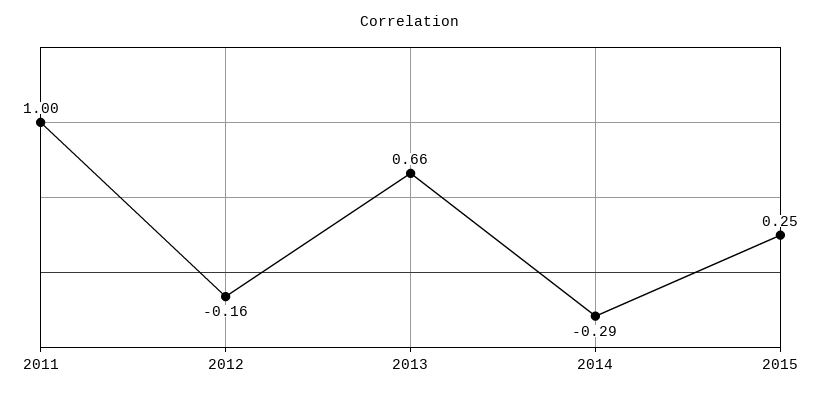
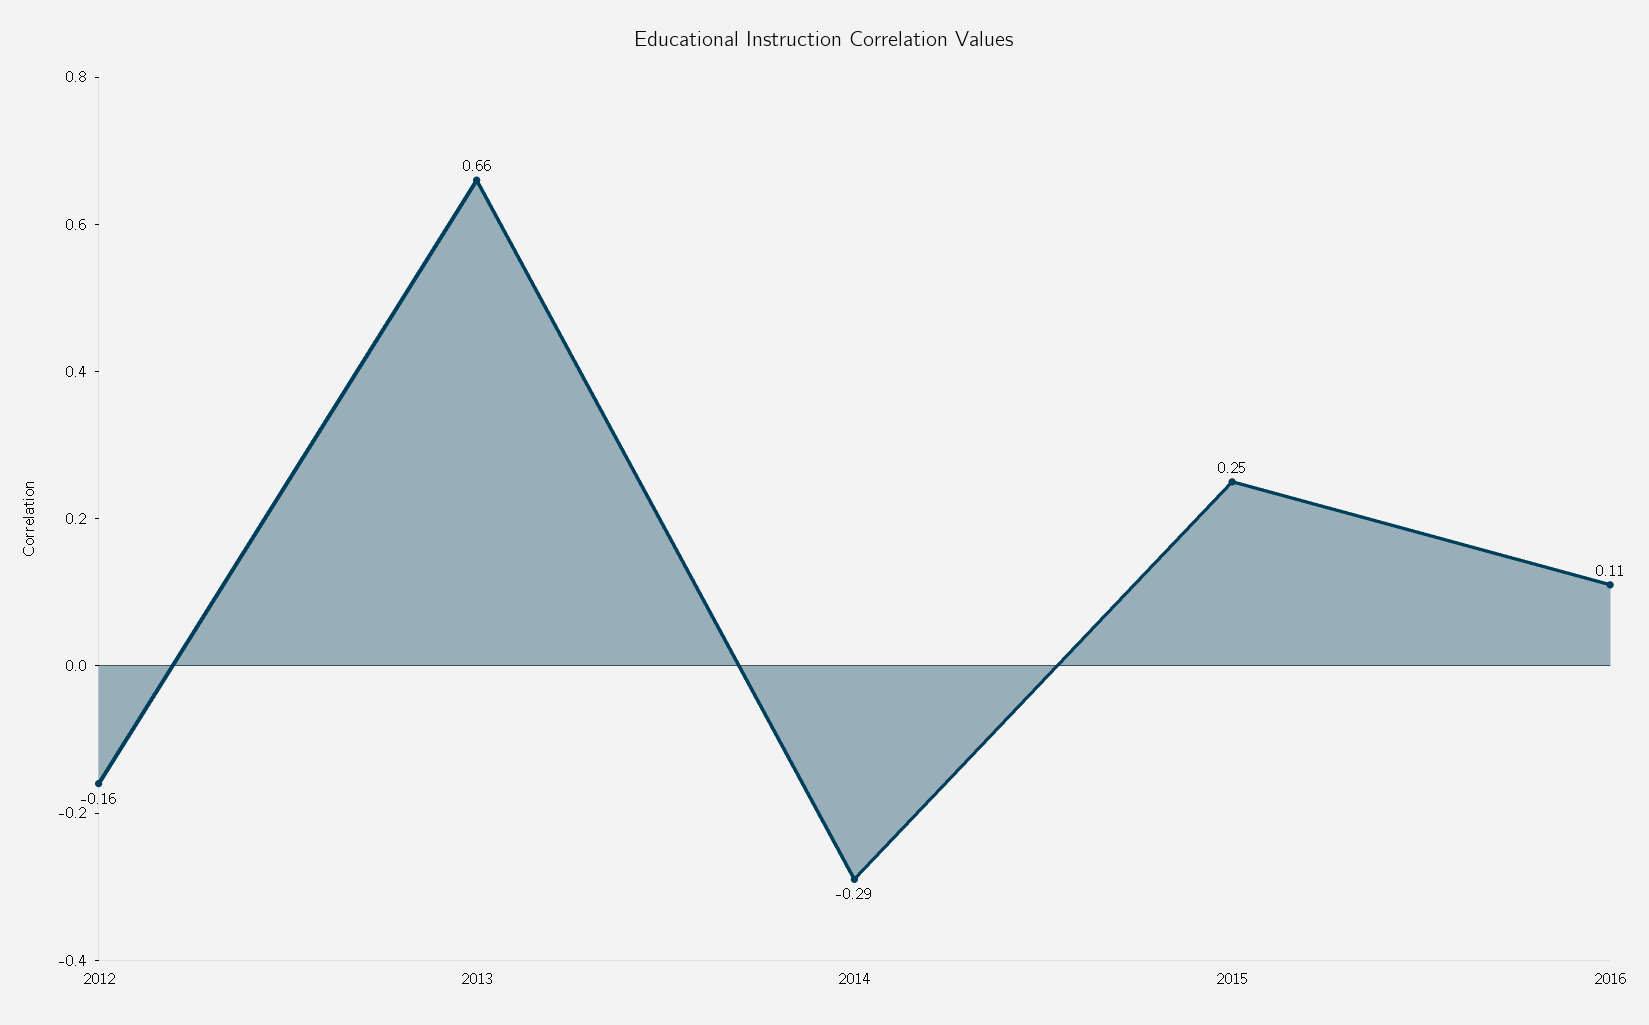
2011: 1 -> none
2016: none -> 0.11

